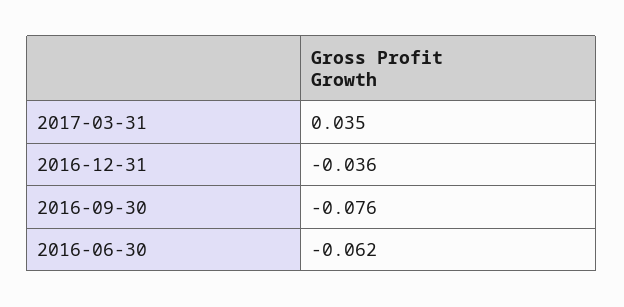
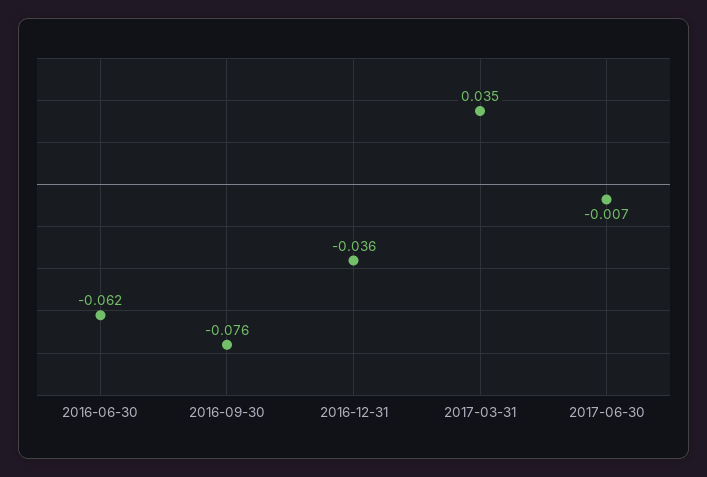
2017-06-30: none -> -0.007

